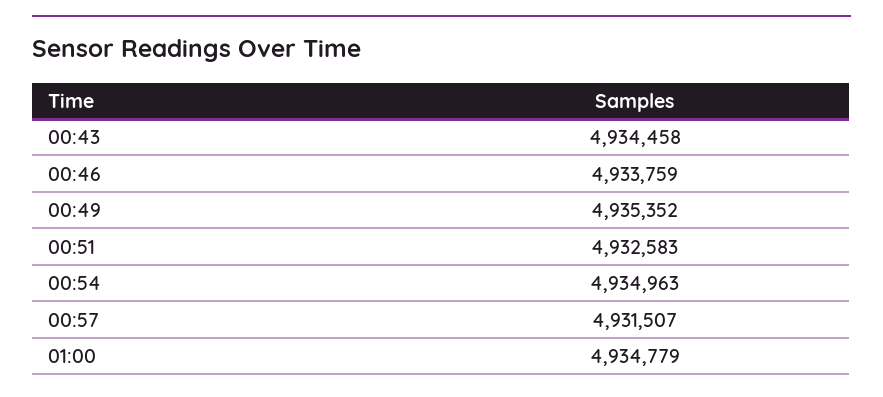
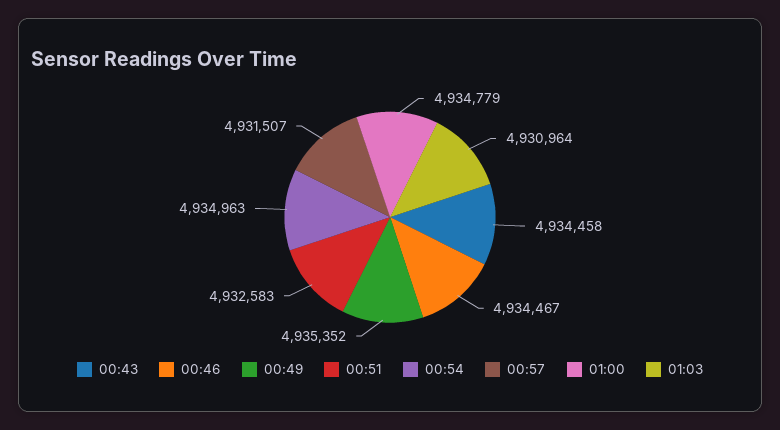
00:46: 4933759 -> 4934467
01:03: none -> 4930964

